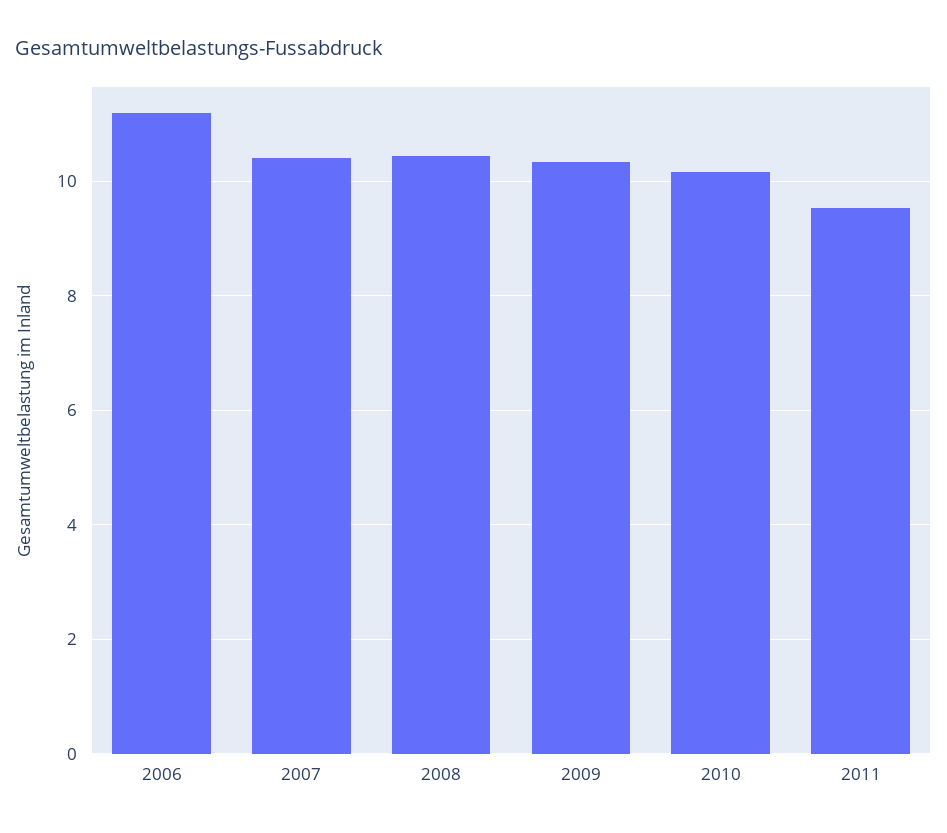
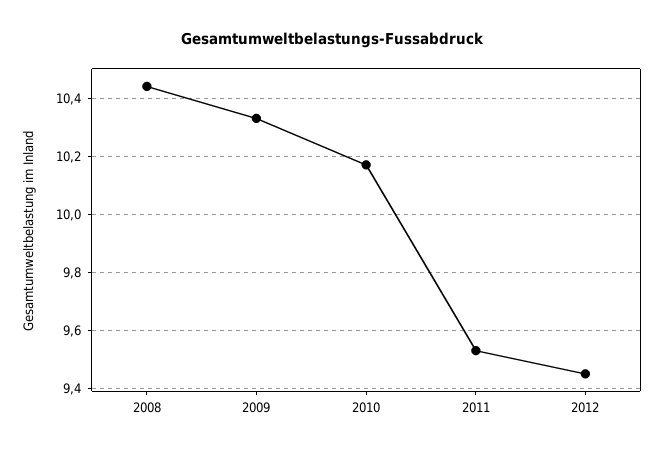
2006: 11.2 -> none
2007: 10.4 -> none
2012: none -> 9.45

